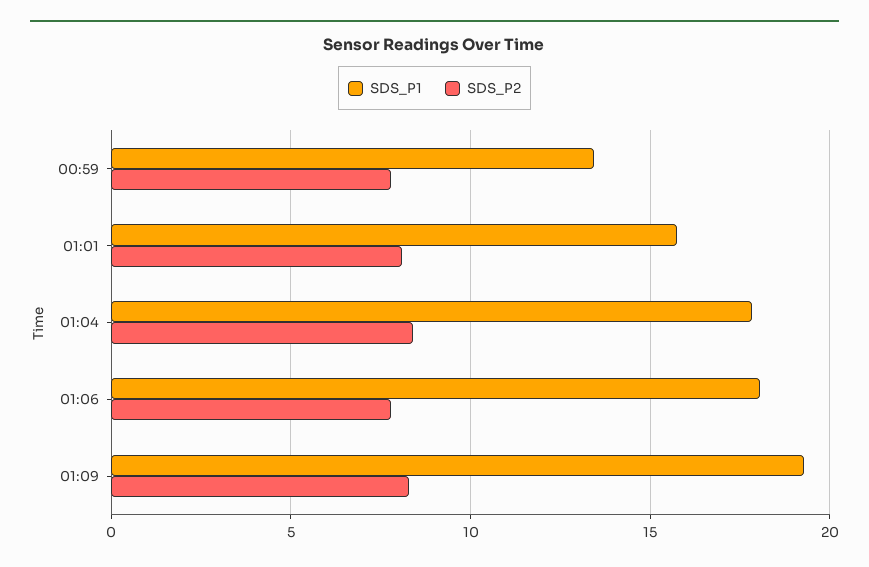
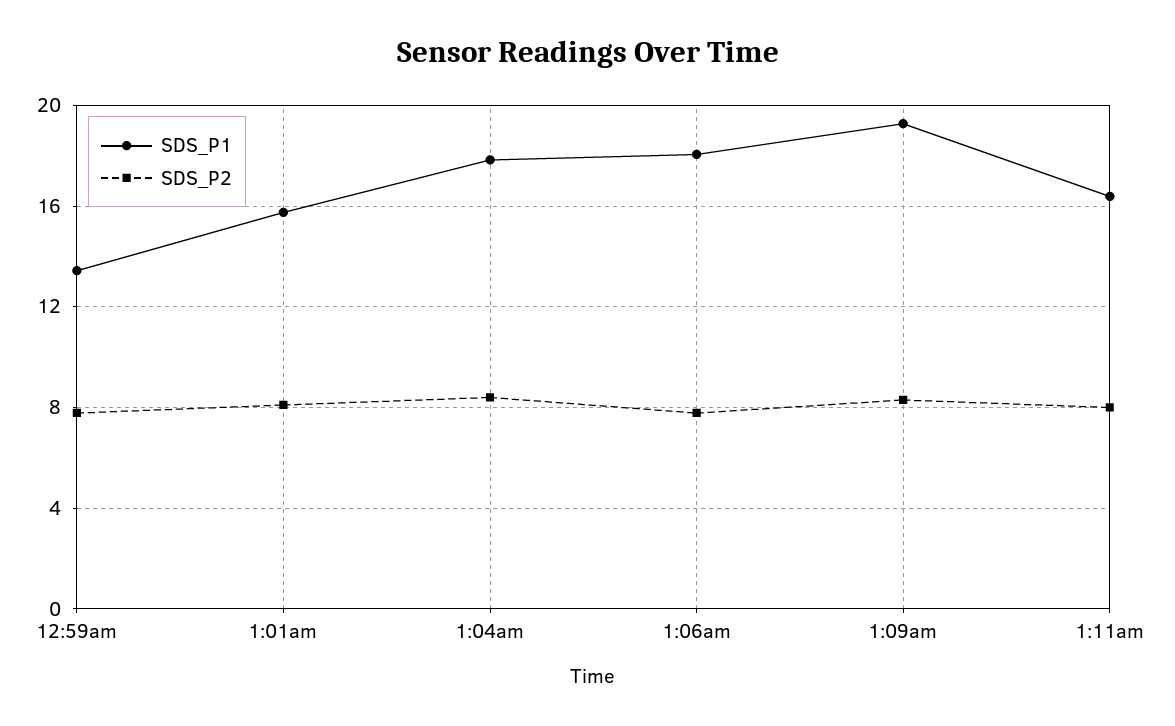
SDS_P1, 1:11am: none -> 16.5
SDS_P2, 1:11am: none -> 8

